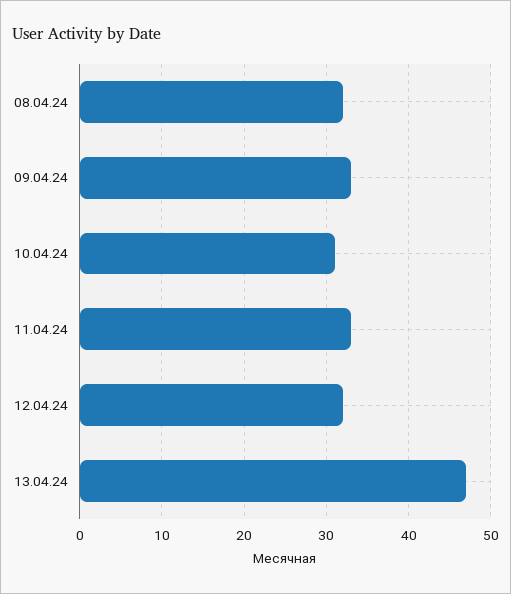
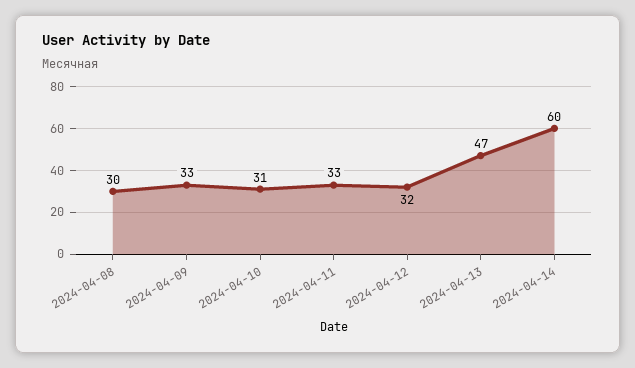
08.04.24: 32 -> 30
2024-04-14: none -> 60

